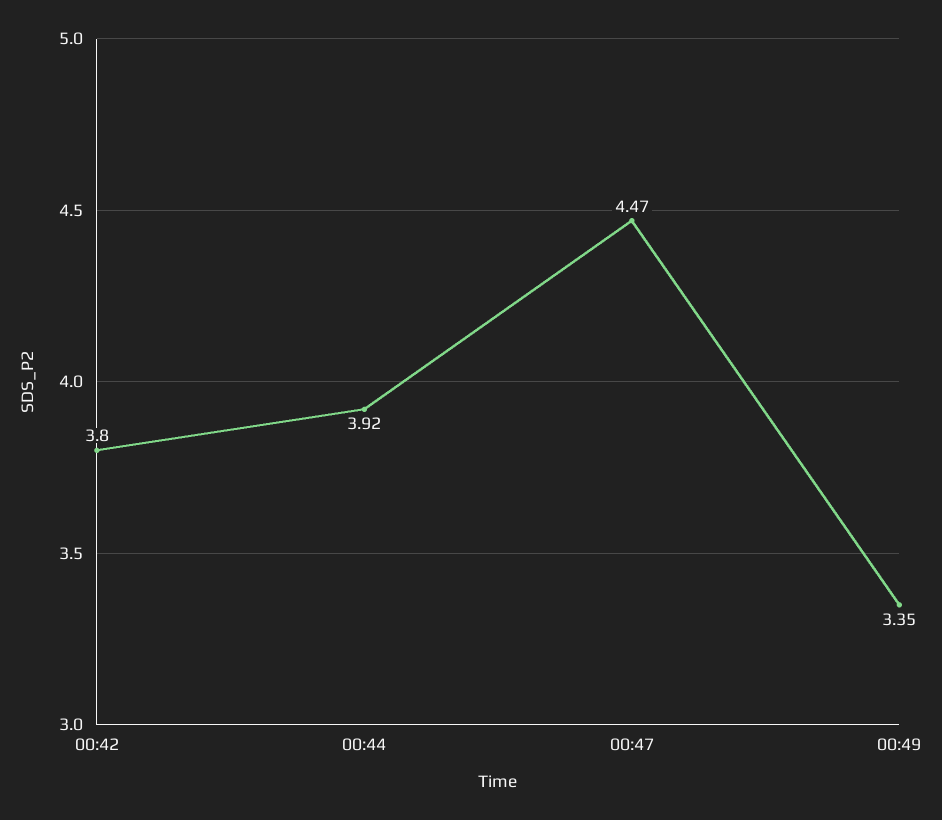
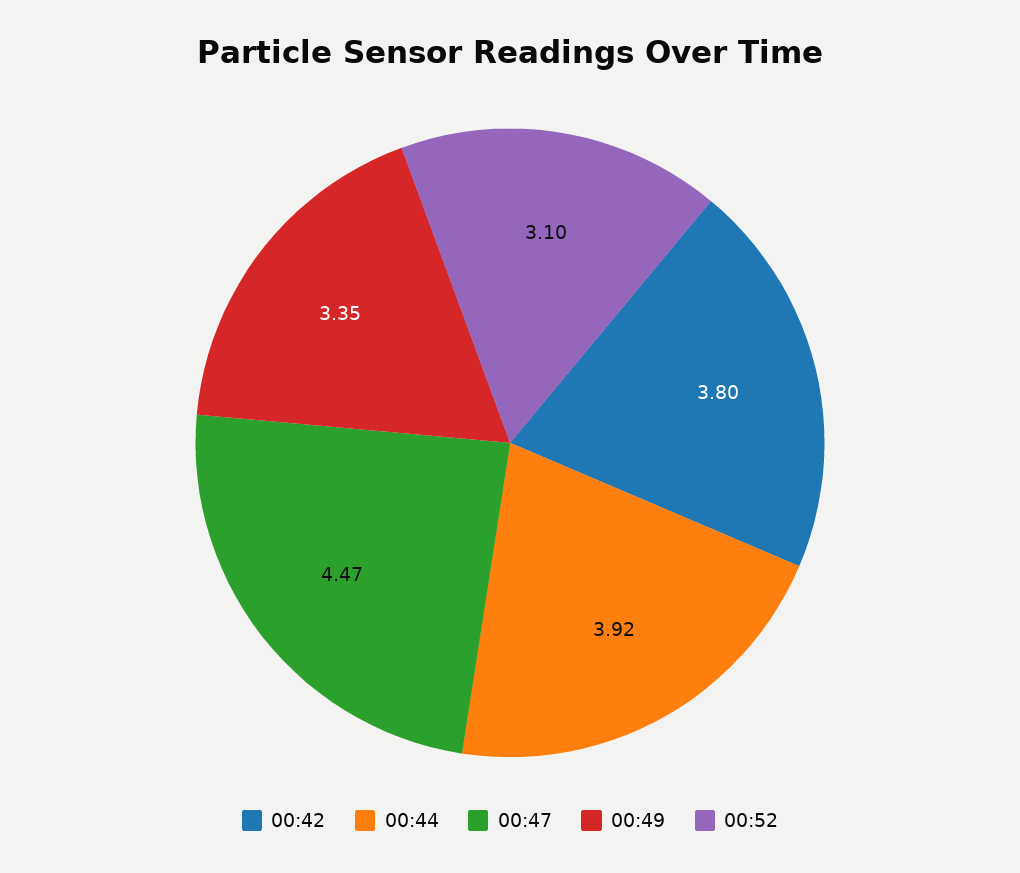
00:52: none -> 3.1

